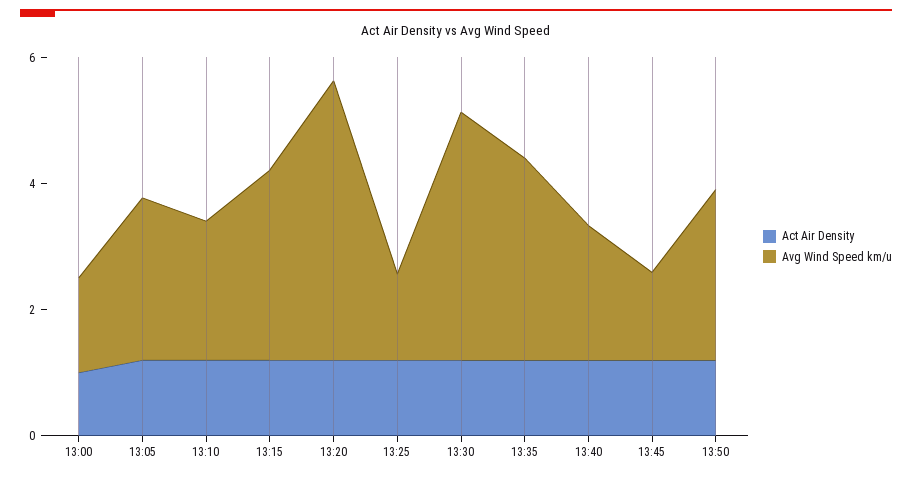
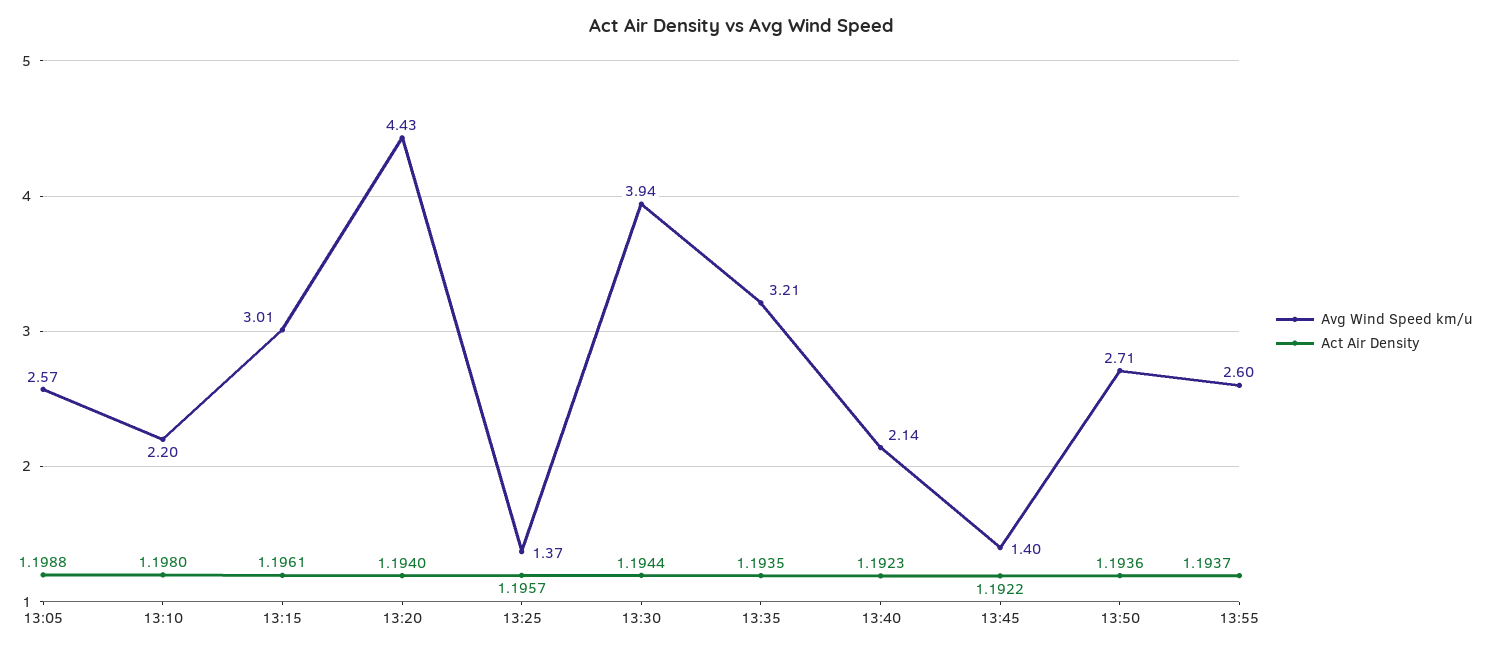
Act Air Density, 13:00: 1 -> none
Avg Wind Speed km/u, 13:00: 1.5 -> none
Avg Wind Speed km/u, 13:55: none -> 2.6
Act Air Density, 13:55: none -> 1.1937

